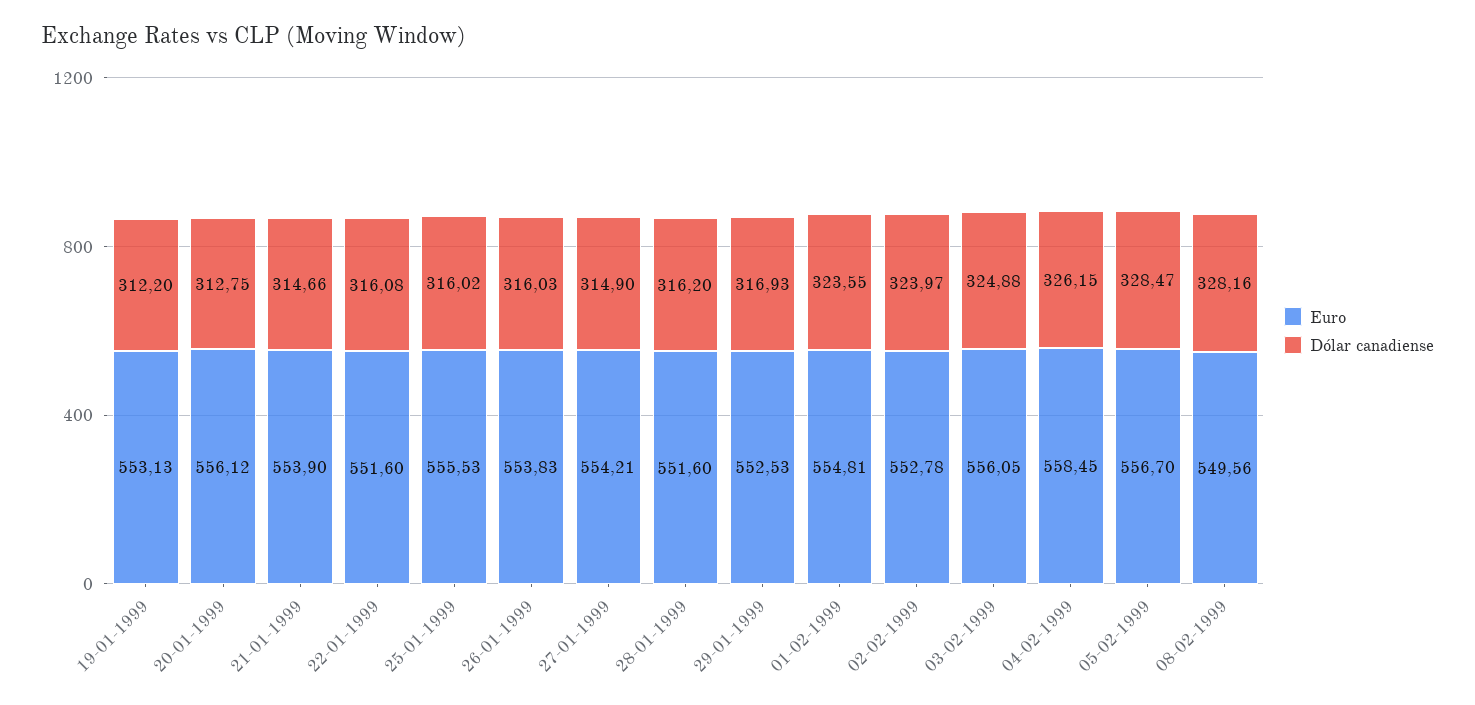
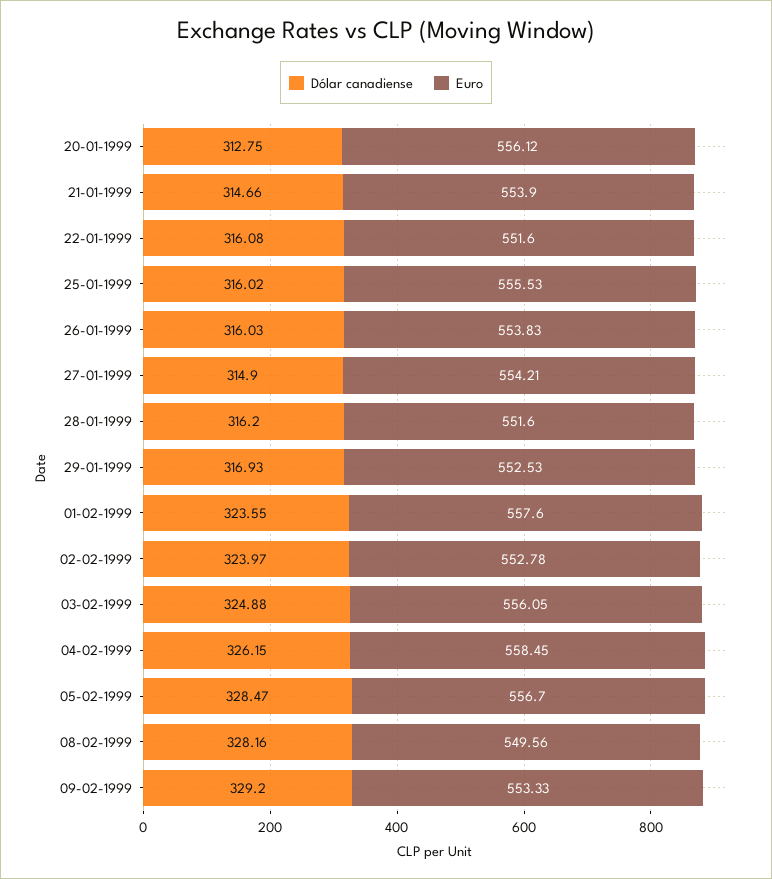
Euro, 19-01-1999: 553.13 -> none
Dólar canadiense, 19-01-1999: 312.2 -> none
Euro, 01-02-1999: 554.81 -> 557.6
Dólar canadiense, 09-02-1999: none -> 329.2
Euro, 09-02-1999: none -> 553.33

